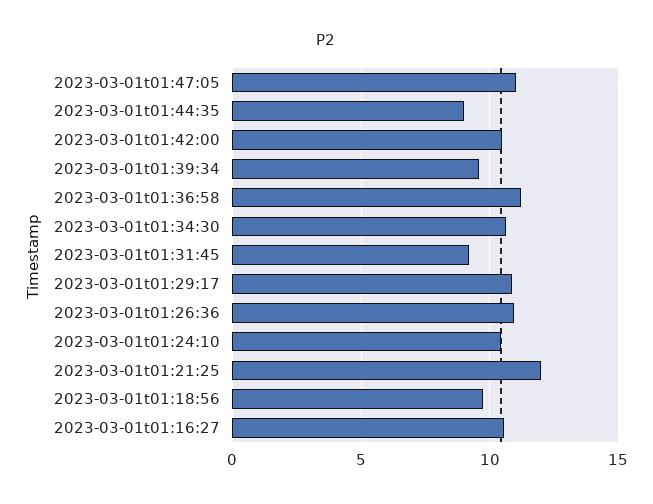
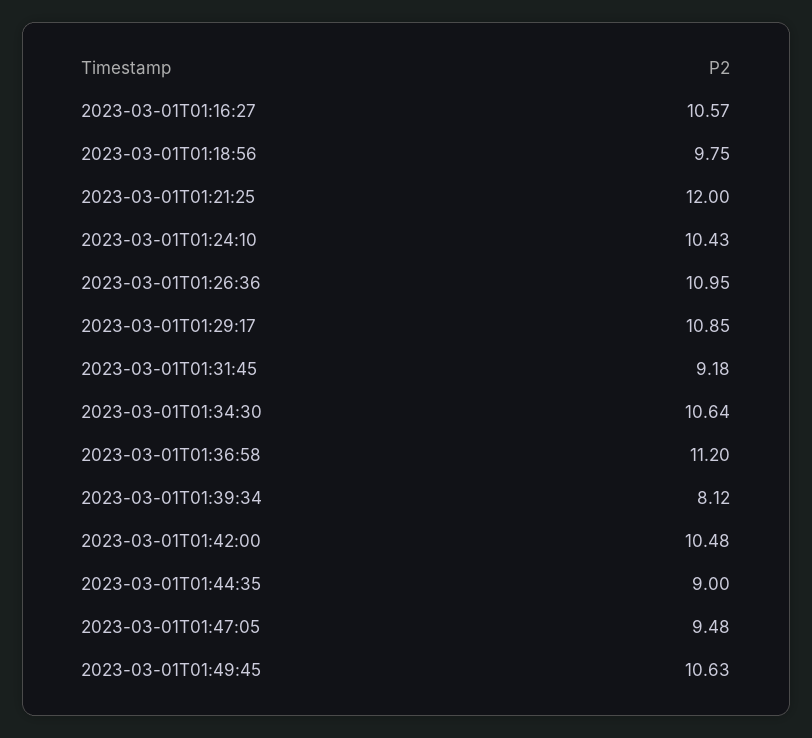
2023-03-01t01:47:05: 11 -> 9.48
2023-03-01t01:39:34: 9.5 -> 8.12
2023-03-01T01:49:45: none -> 10.63

